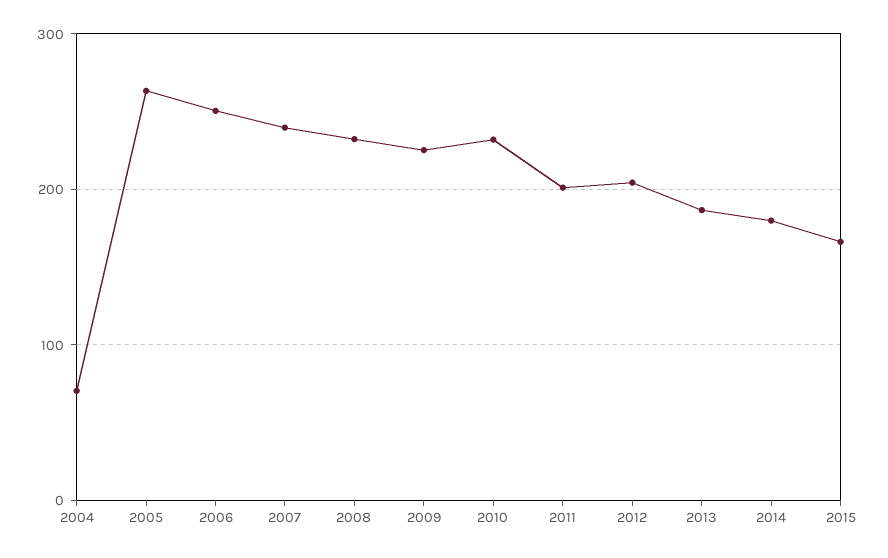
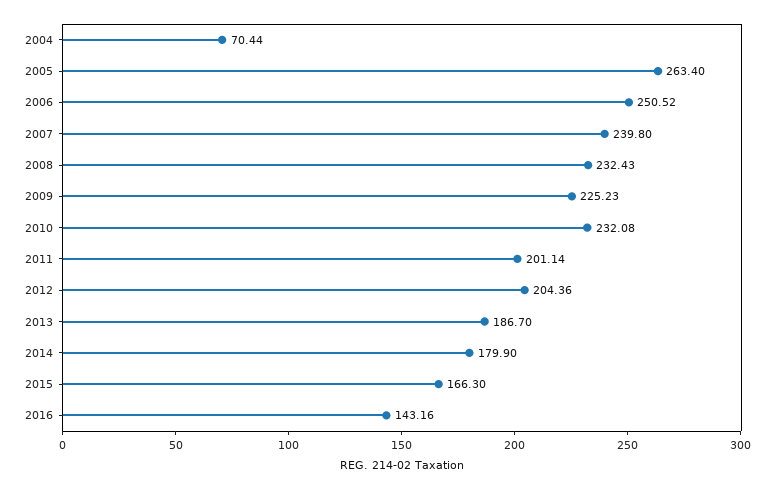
2016: none -> 143.16

